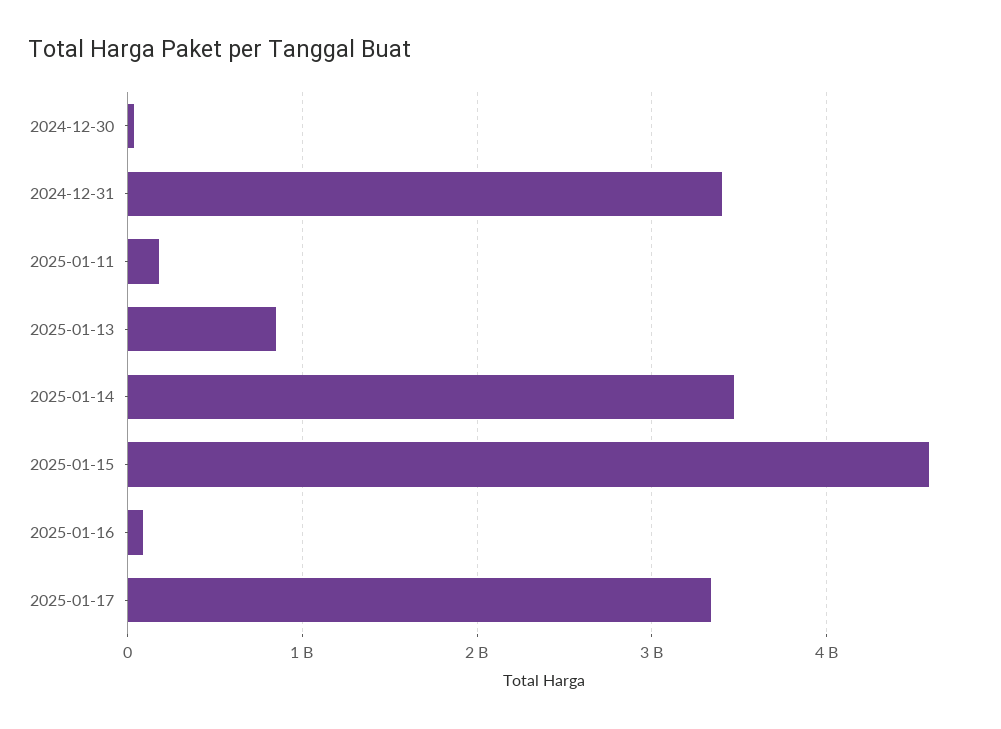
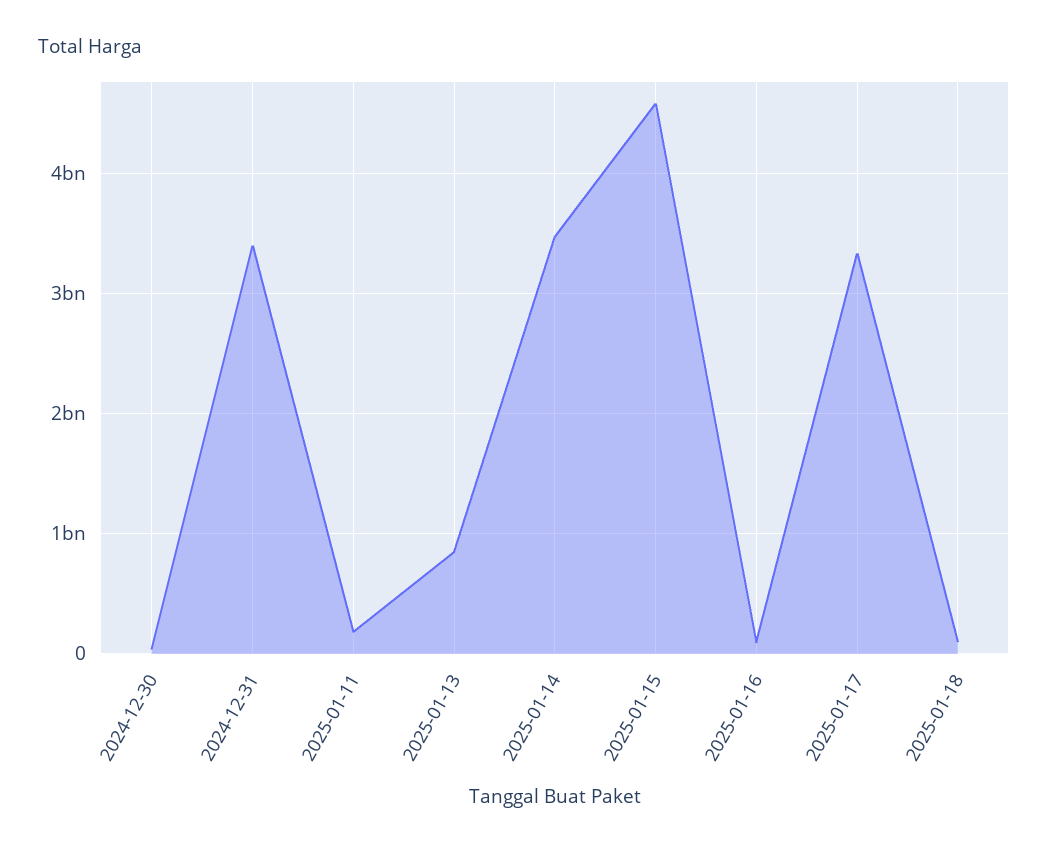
2025-01-18: none -> 100000000

